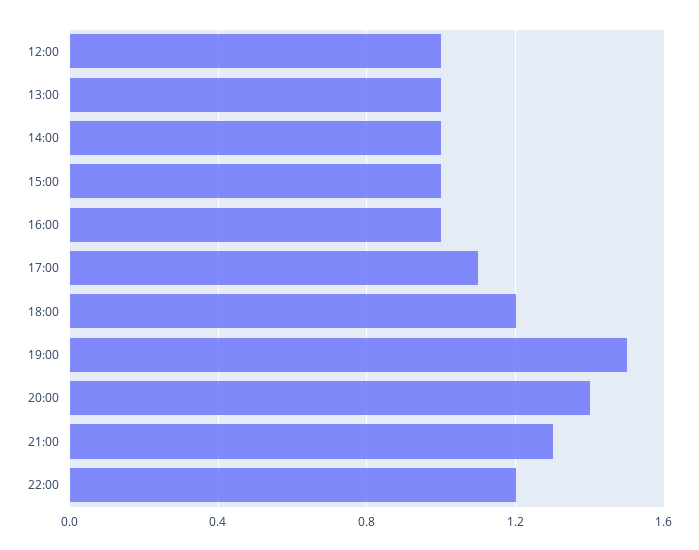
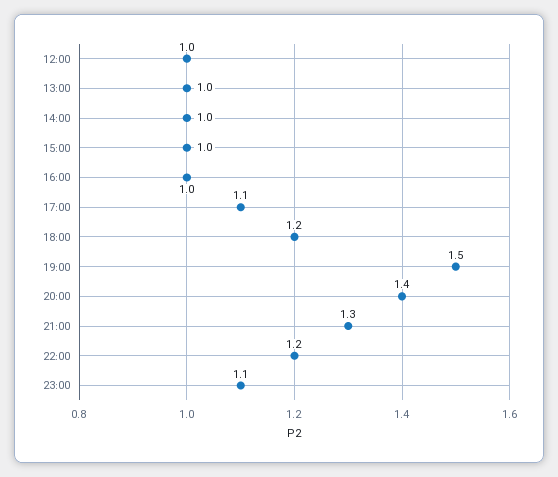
23:00: none -> 1.1

